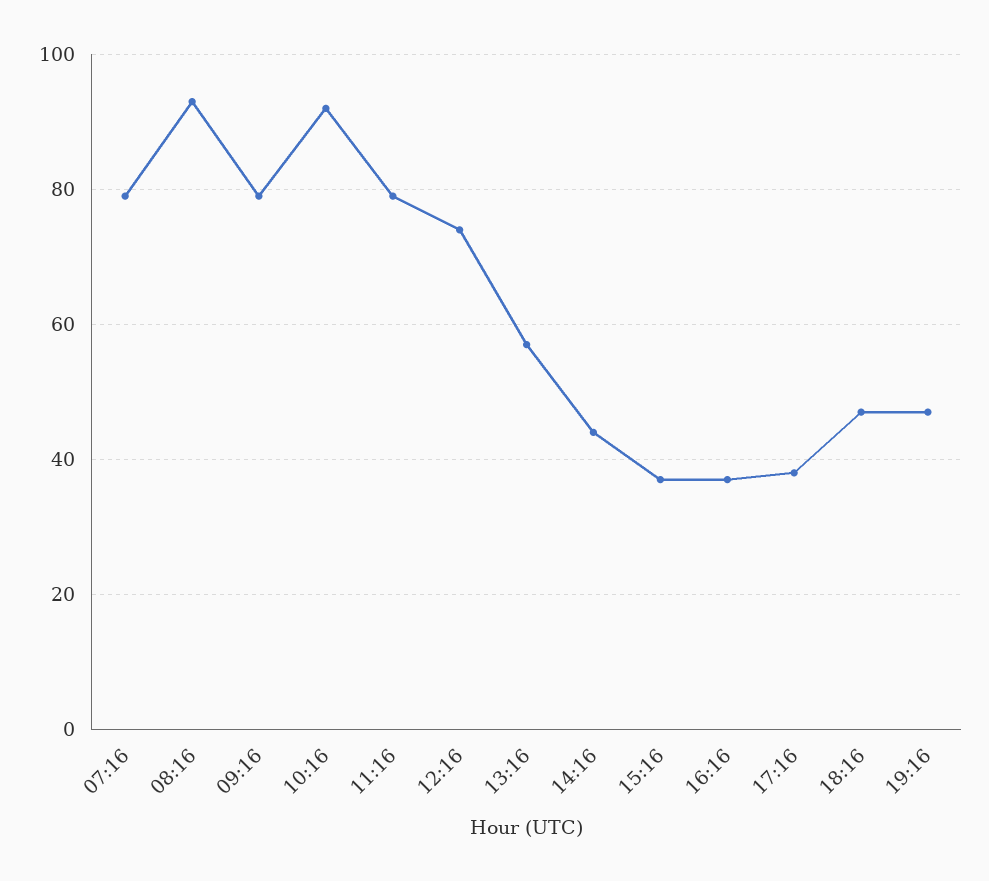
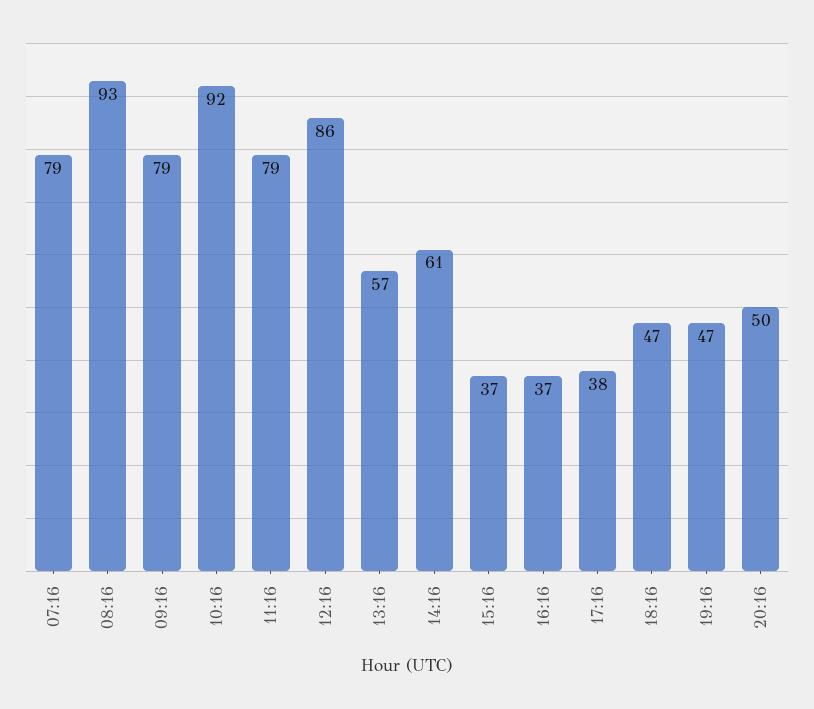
12:16: 75 -> 86
14:16: 45 -> 61
20:16: none -> 50

